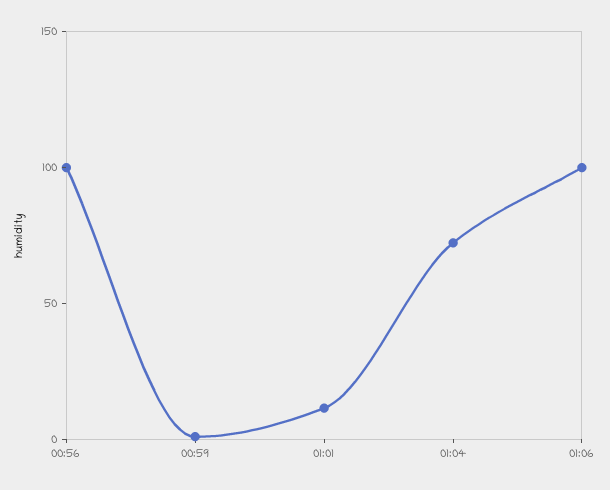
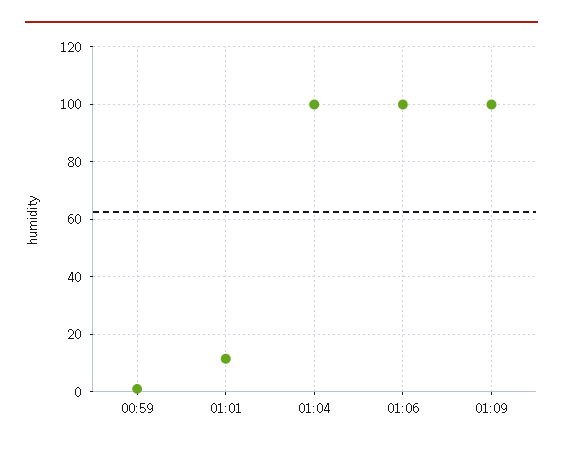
00:56: 100 -> none
01:04: 70 -> 100
01:09: none -> 100

